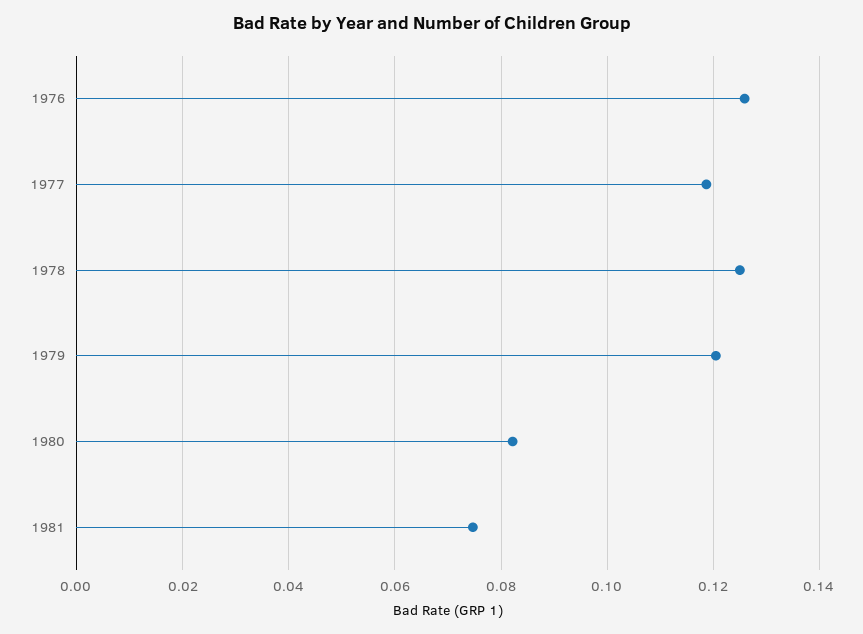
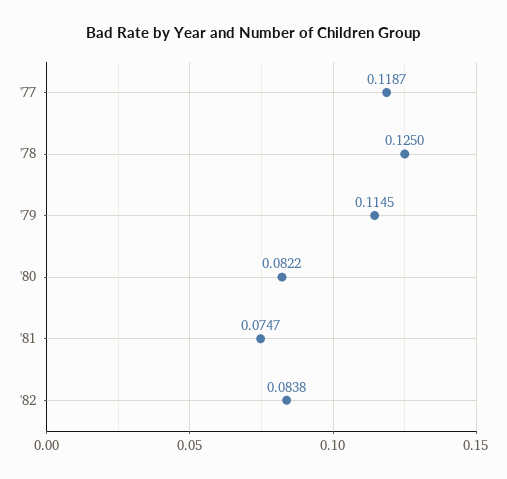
1976: 0.126 -> none
1979: 0.12 -> 0.1145
'82: none -> 0.0838

